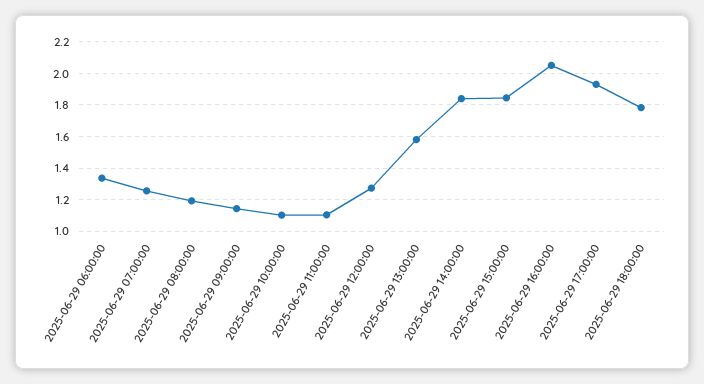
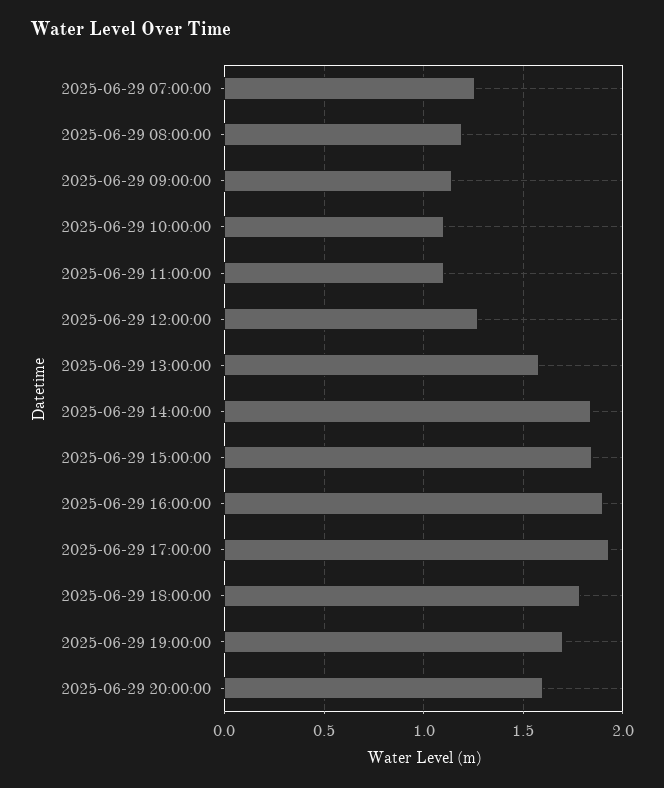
2025-06-29 06:00:00: 1.35 -> none
2025-06-29 16:00:00: 2.05 -> 1.9
2025-06-29 19:00:00: none -> 1.7
2025-06-29 20:00:00: none -> 1.6

